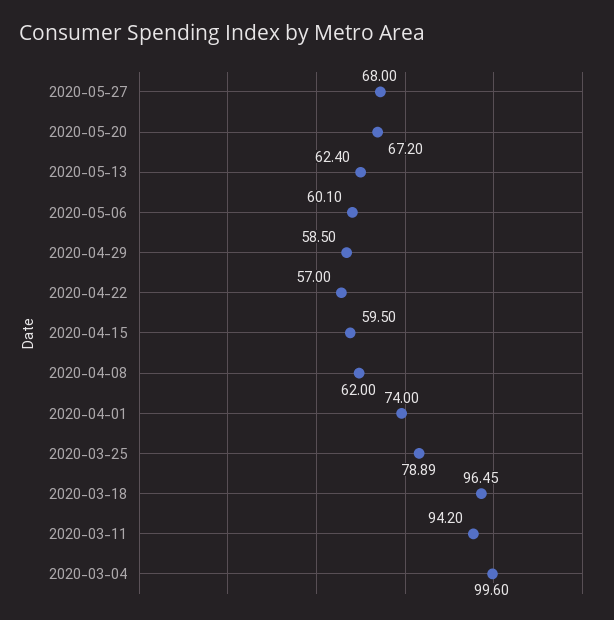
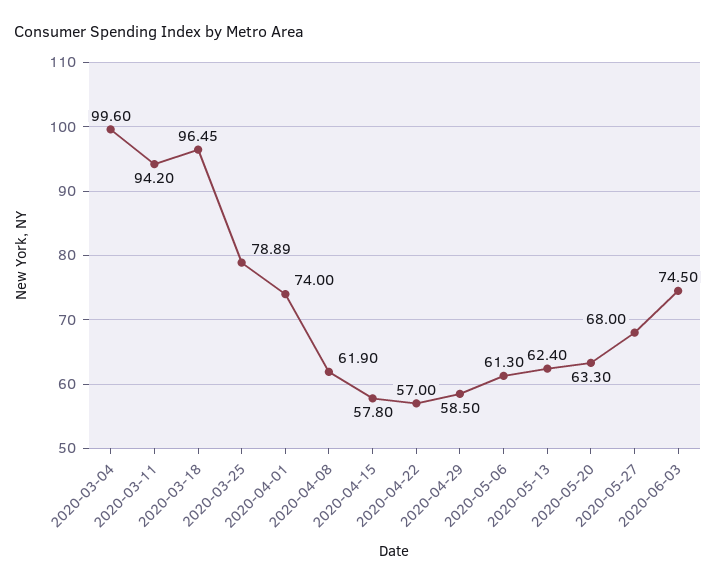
2020-05-20: 67.2 -> 63.3
2020-05-06: 60.1 -> 61.3
2020-04-15: 59.5 -> 57.8
2020-04-08: 62 -> 61.9
2020-06-03: none -> 74.5

